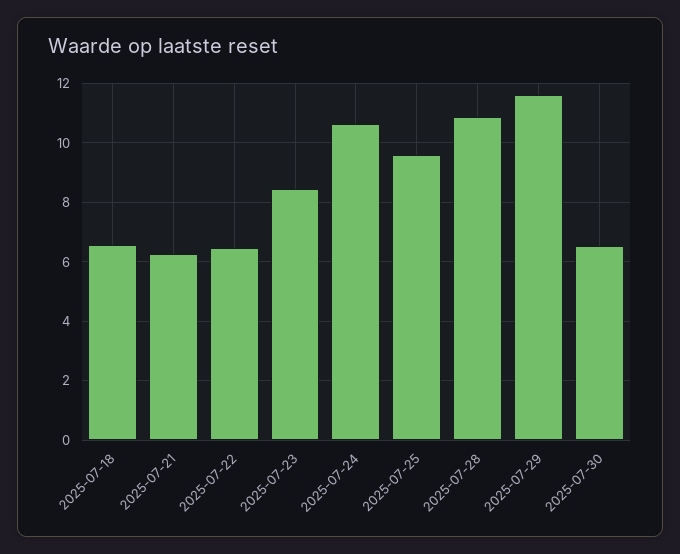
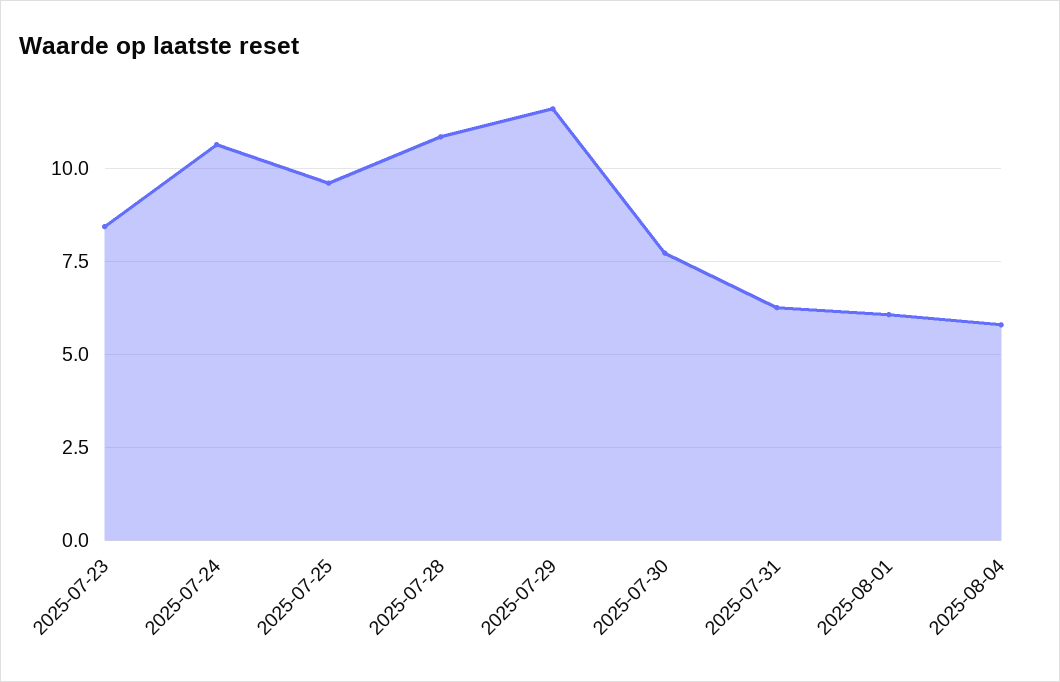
2025-07-18: 6.5 -> none
2025-07-21: 6.25 -> none
2025-07-22: 6.5 -> none
2025-07-30: 6.5 -> 7.75
2025-07-31: none -> 6.25
2025-08-01: none -> 6
2025-08-04: none -> 5.75

